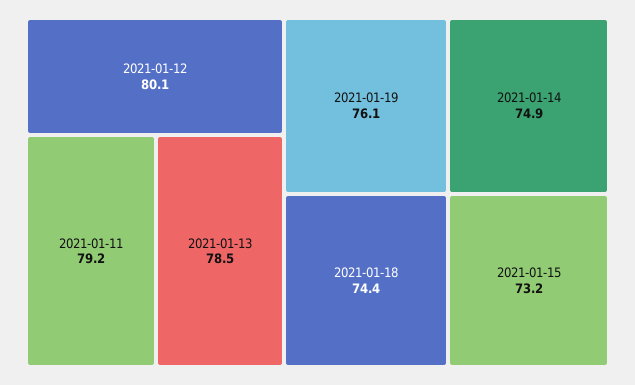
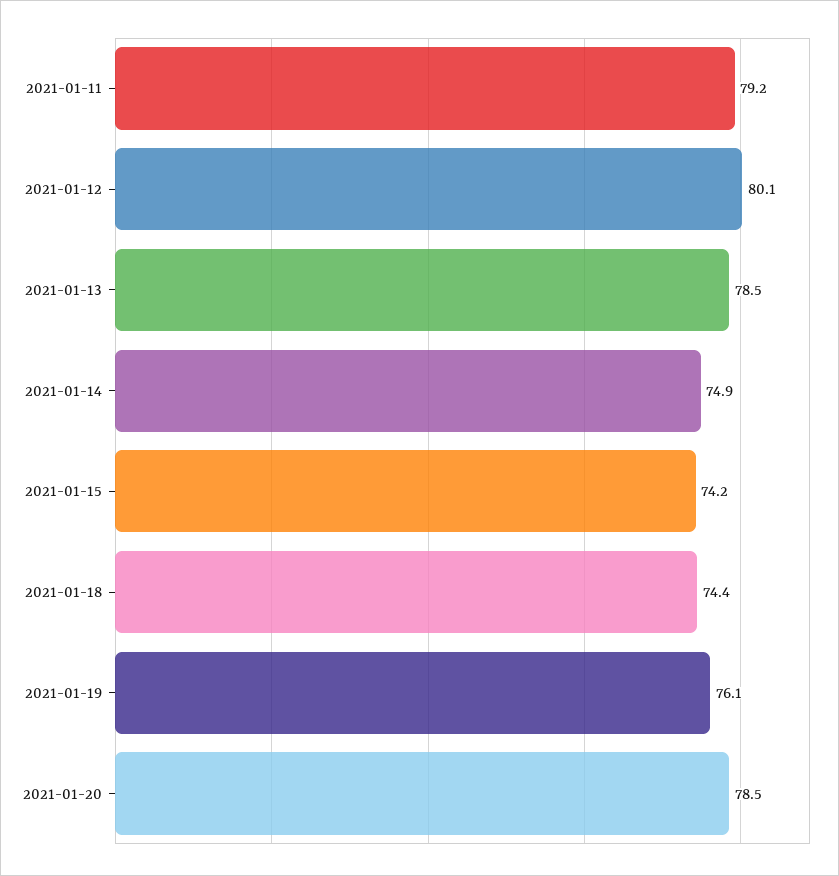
2021-01-15: 73.2 -> 74.2
2021-01-20: none -> 78.5

